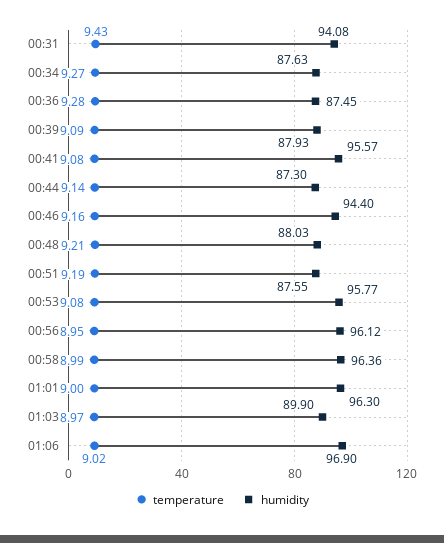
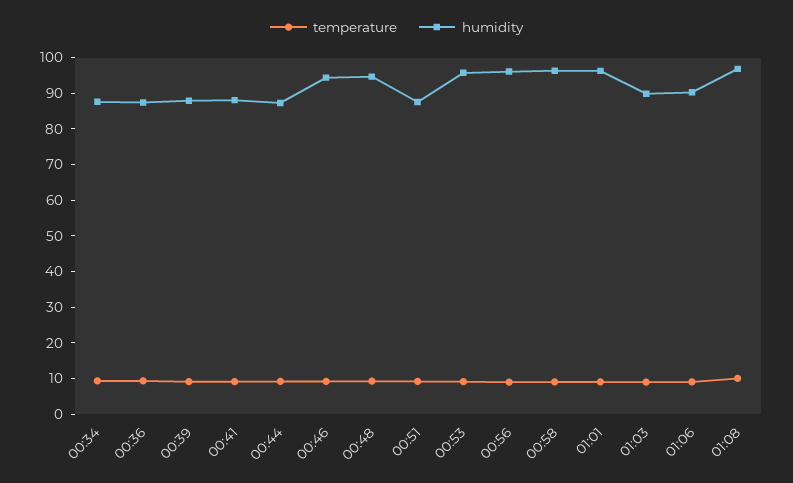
temperature, 00:31: 9.43 -> none
humidity, 00:31: 94.08 -> none
humidity, 00:41: 95.57 -> 87.5
humidity, 00:48: 88.03 -> 95
humidity, 01:06: 96.9 -> 90
temperature, 01:08: none -> 10
humidity, 01:08: none -> 97.5

